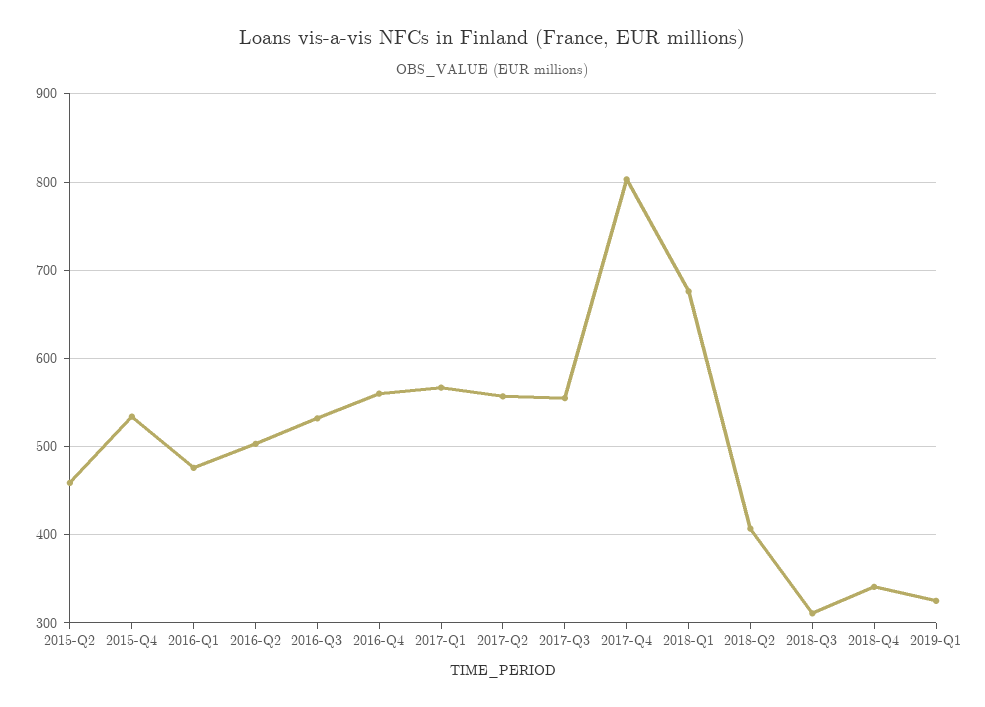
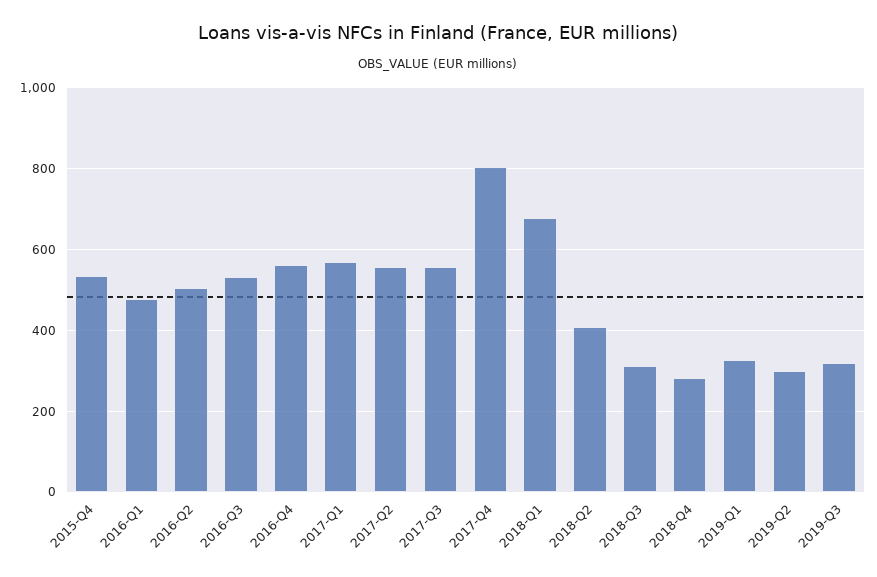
2015-Q2: 460 -> none
2018-Q4: 340 -> 280
2019-Q2: none -> 300
2019-Q3: none -> 320

